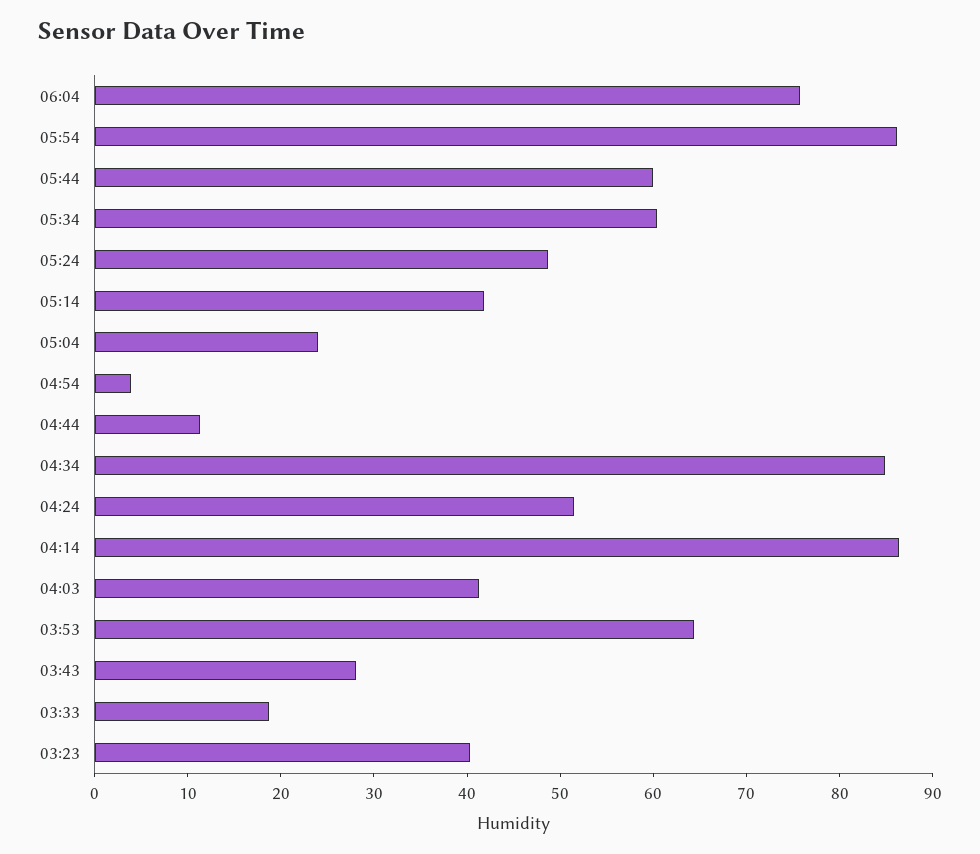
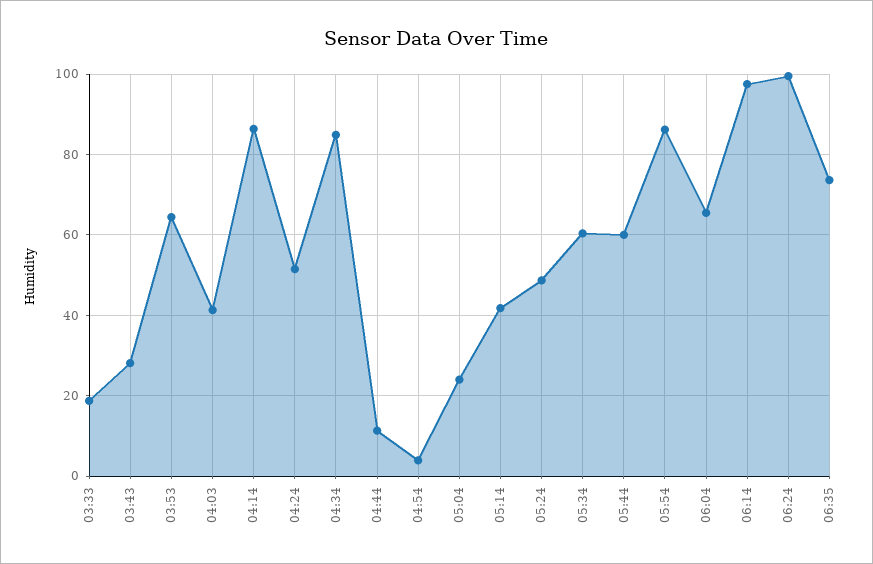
06:04: 76 -> 66
03:23: 40 -> none
06:14: none -> 98
06:24: none -> 100
06:35: none -> 74

